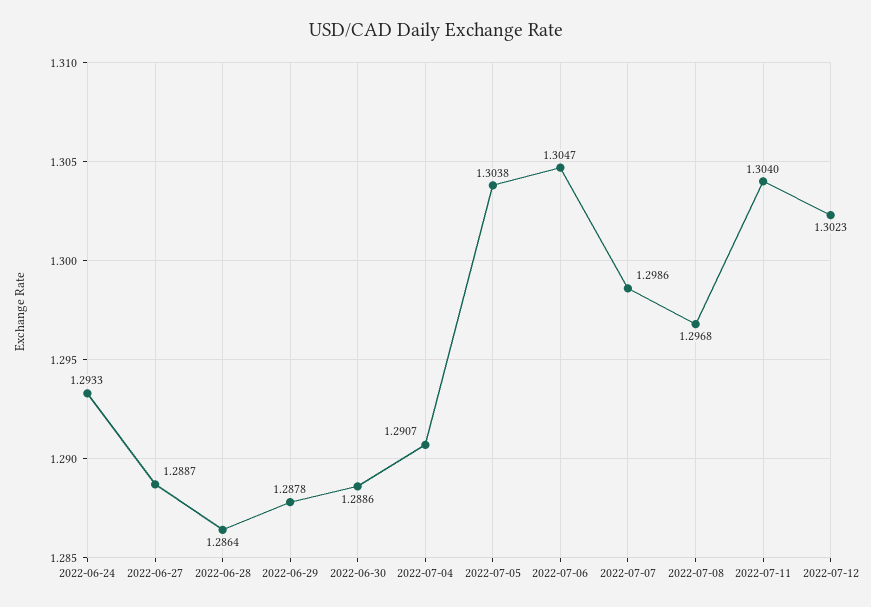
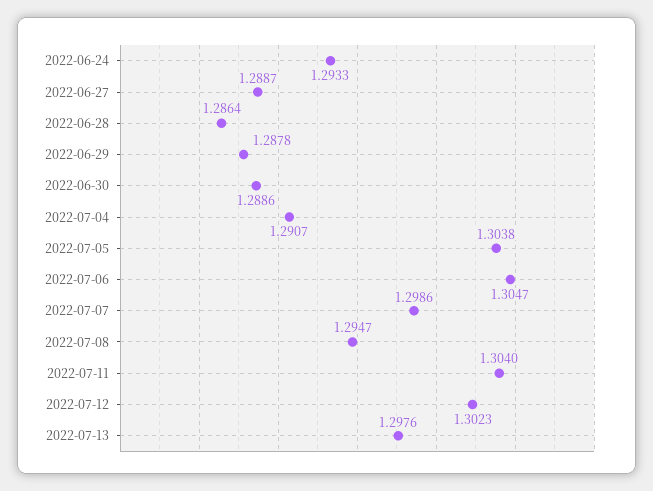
2022-07-08: 1.2968 -> 1.2947
2022-07-13: none -> 1.2976

